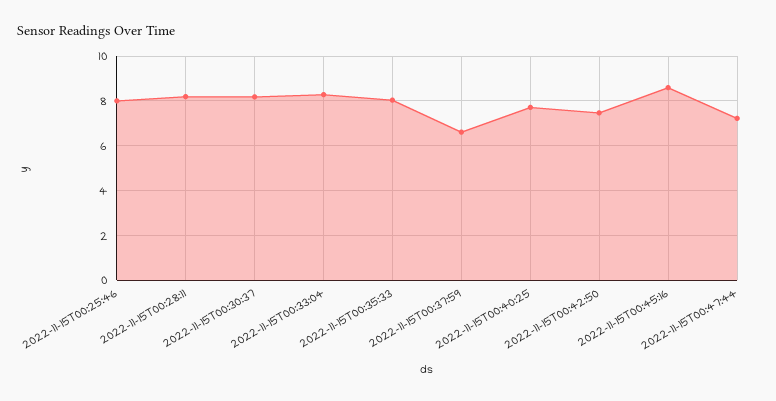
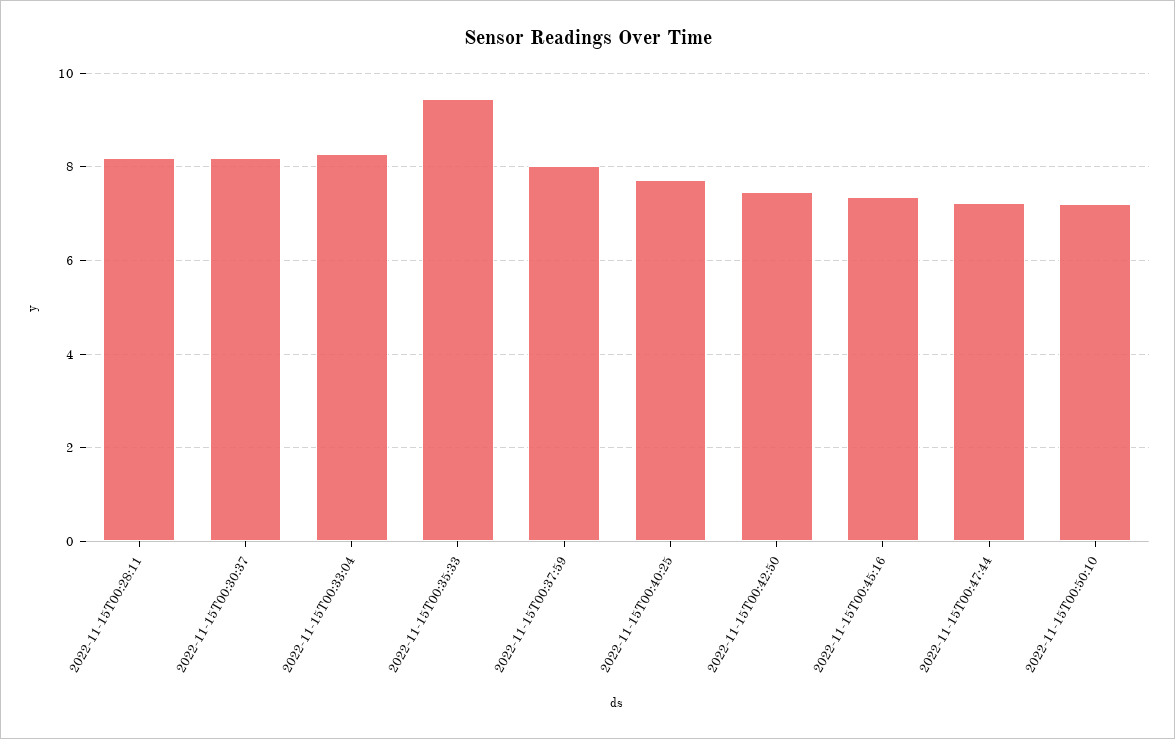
2022-11-15T00:25:46: 8 -> none
2022-11-15T00:35:33: 8 -> 9.4
2022-11-15T00:37:59: 6.5 -> 8
2022-11-15T00:45:16: 8.5 -> 7.4
2022-11-15T00:50:10: none -> 7.2

